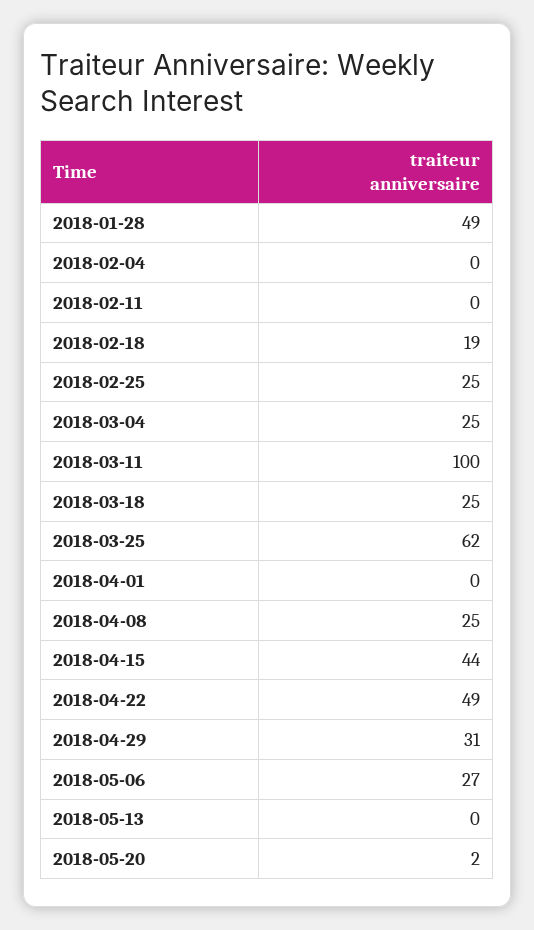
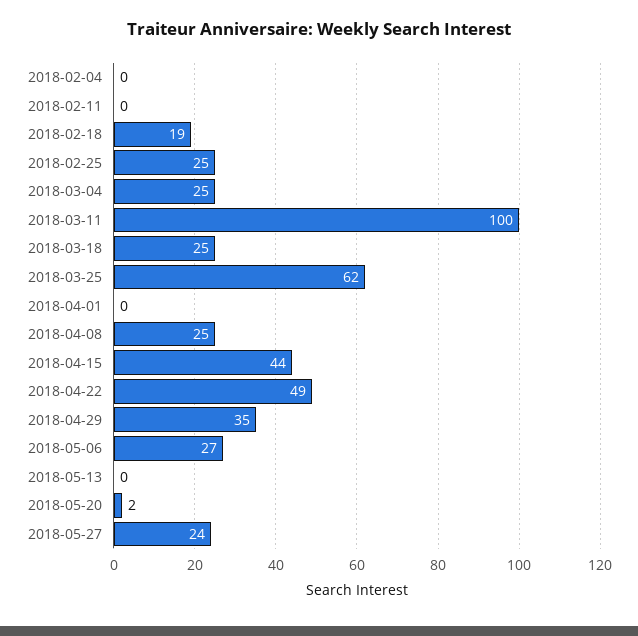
2018-01-28: 49 -> none
2018-04-29: 31 -> 35
2018-05-27: none -> 24

